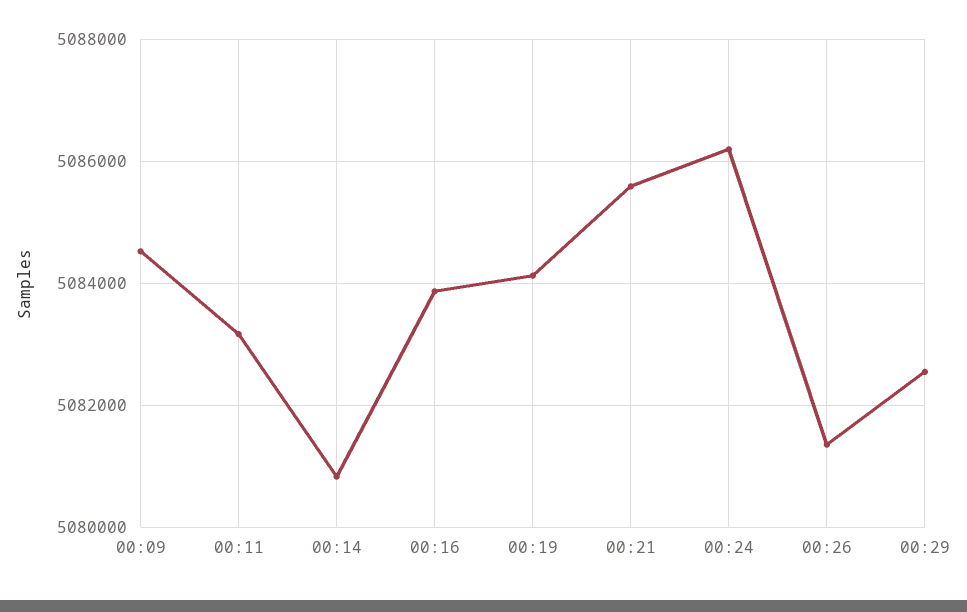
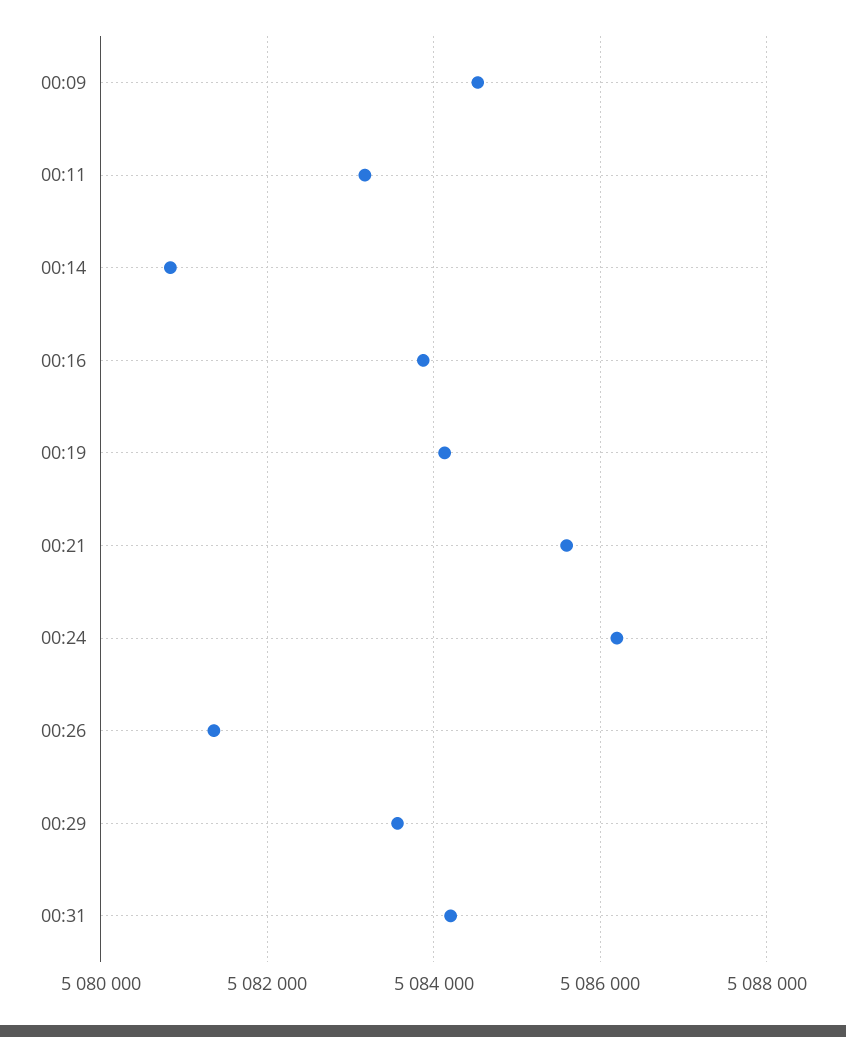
00:29: 5082600 -> 5083600
00:31: none -> 5084200

